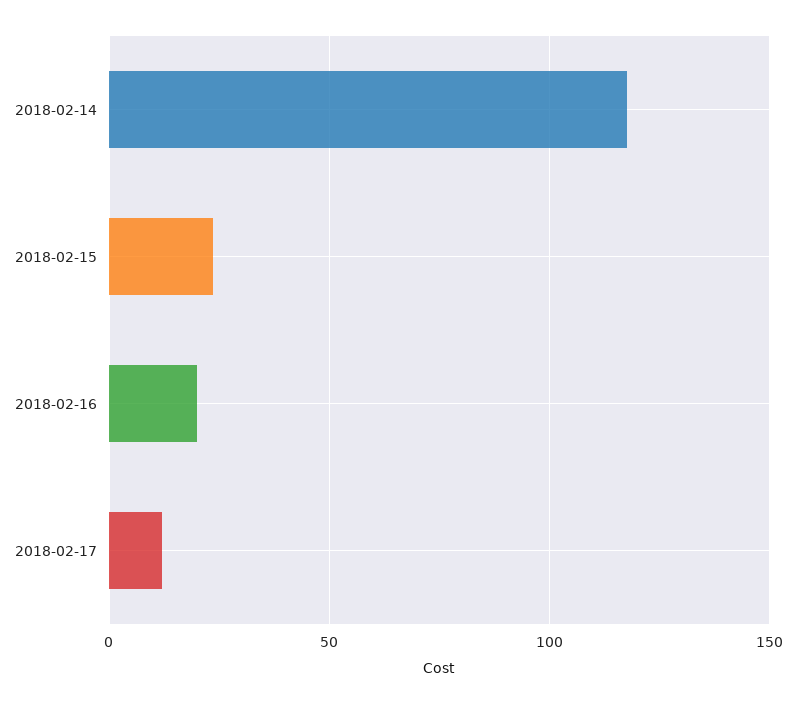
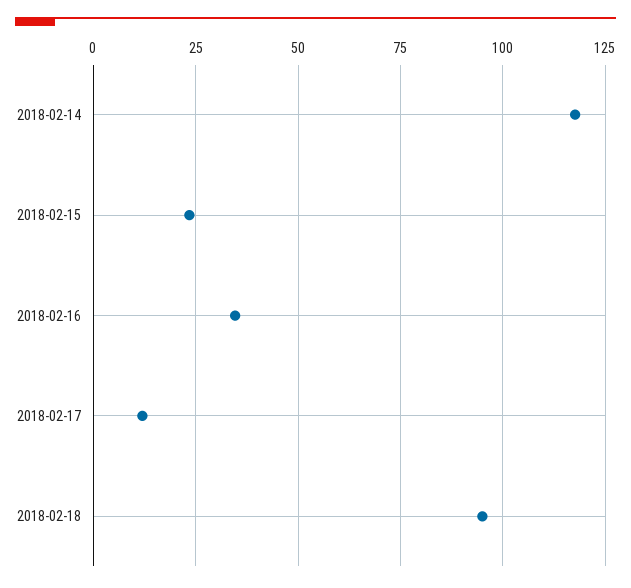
2018-02-16: 20 -> 35
2018-02-18: none -> 95

